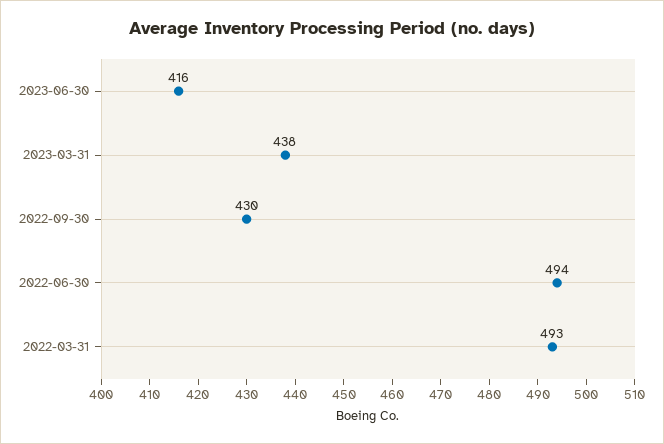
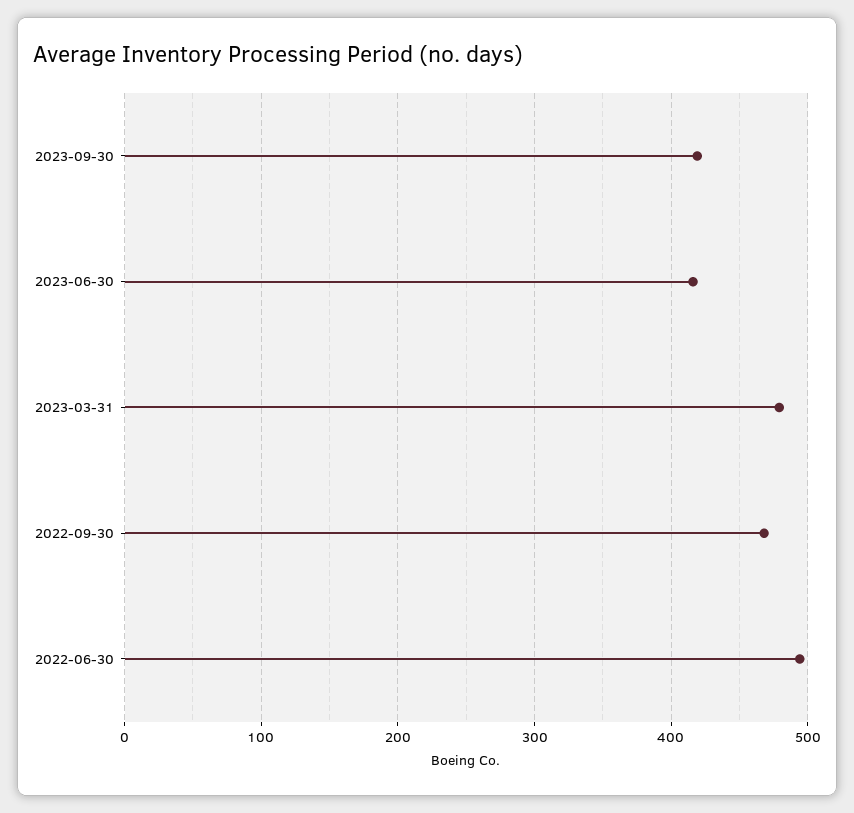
2023-03-31: 438 -> 480
2022-09-30: 430 -> 470
2022-03-31: 493 -> none
2023-09-30: none -> 420

